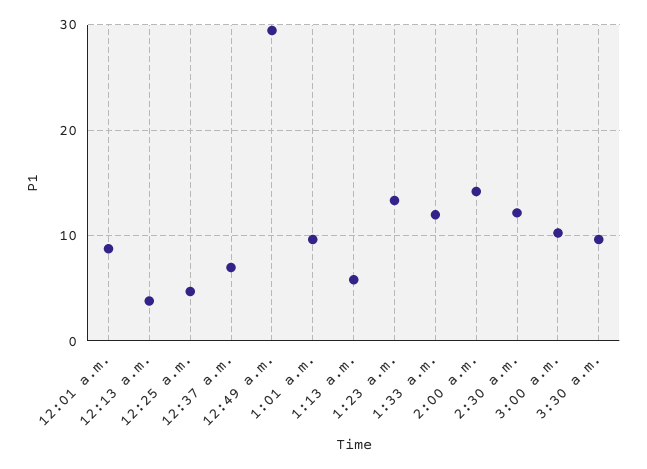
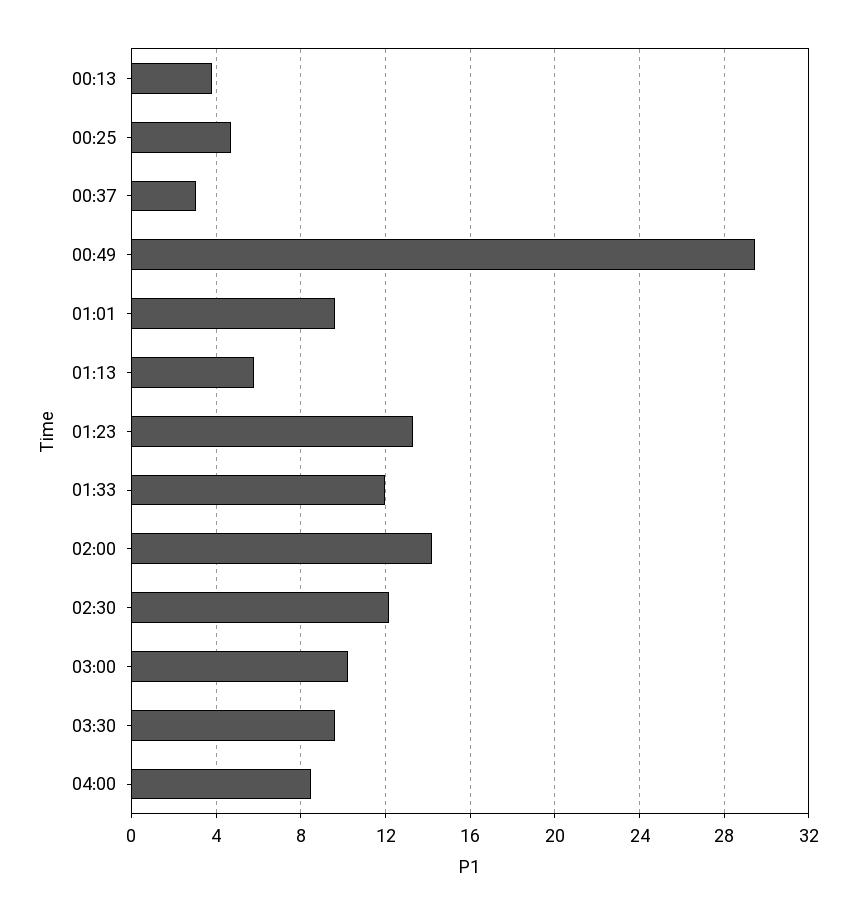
12:01 a.m.: 9 -> none
12:37 a.m.: 7 -> 3
04:00: none -> 8.5

